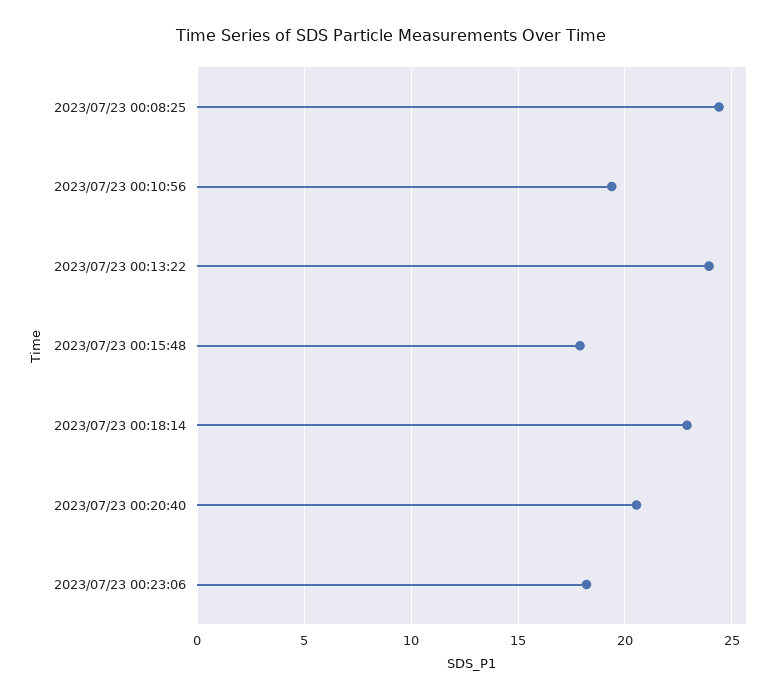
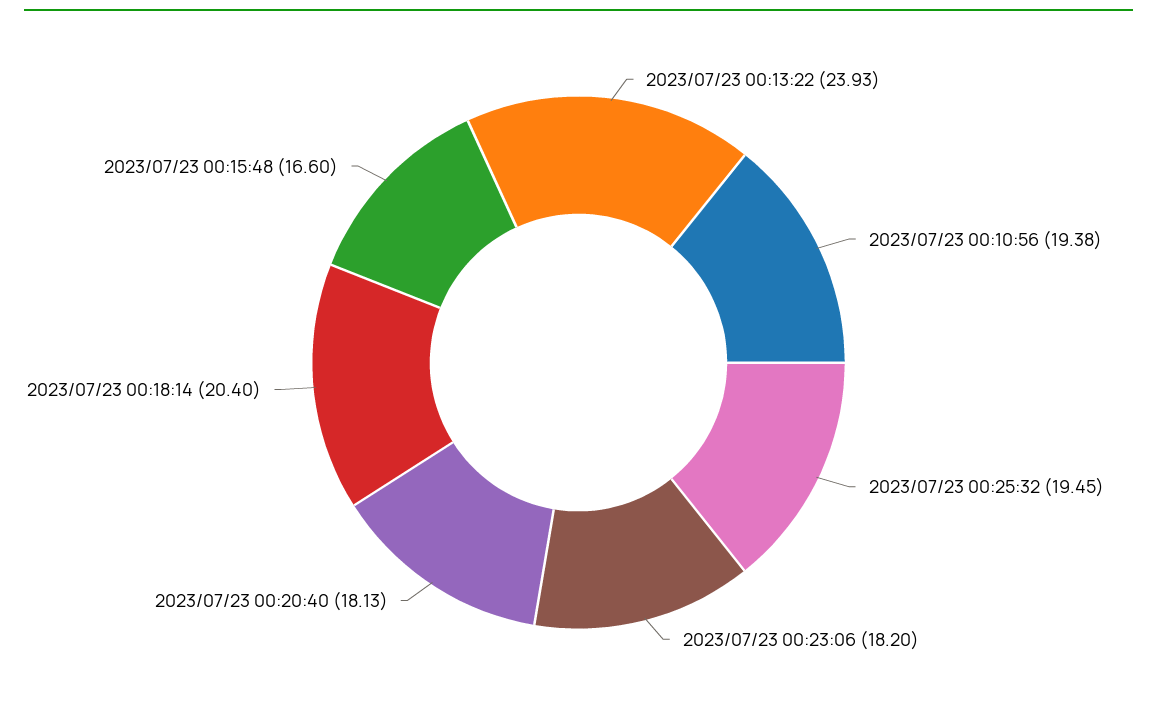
2023/07/23 00:08:25: 24.5 -> none
2023/07/23 00:15:48: 18 -> 16.6
2023/07/23 00:18:14: 23 -> 20.4
2023/07/23 00:20:40: 20.5 -> 18.13
2023/07/23 00:25:32: none -> 19.45

